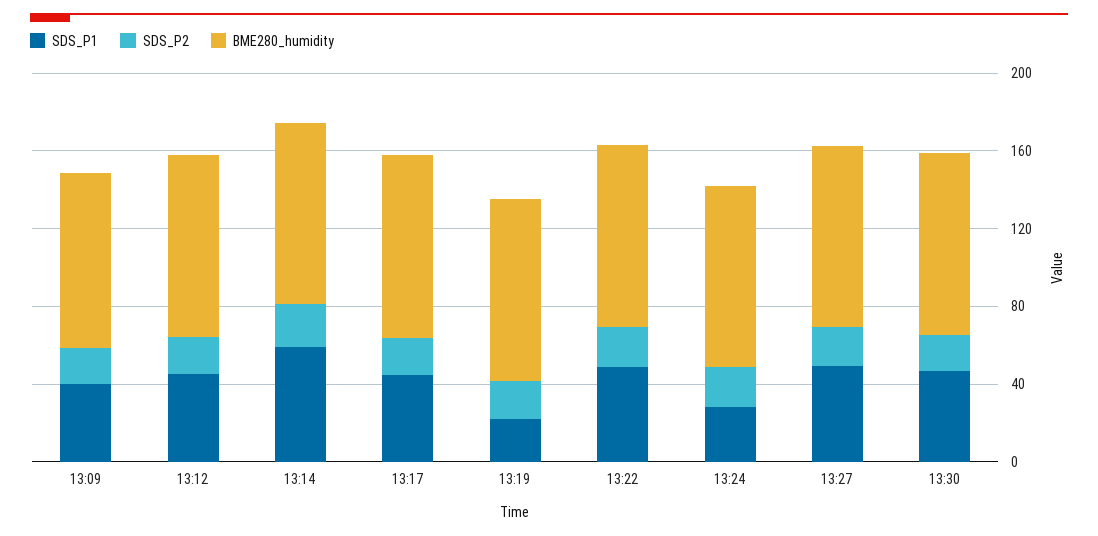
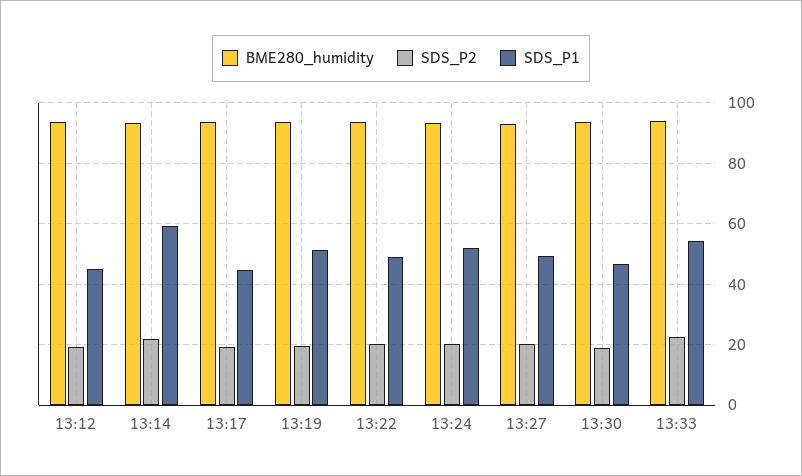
SDS_P1, 13:09: 40 -> none
SDS_P2, 13:09: 20 -> none
BME280_humidity, 13:09: 90 -> none
SDS_P1, 13:19: 20 -> 52
SDS_P1, 13:24: 30 -> 52
BME280_humidity, 13:33: none -> 94
SDS_P2, 13:33: none -> 22
SDS_P1, 13:33: none -> 54

